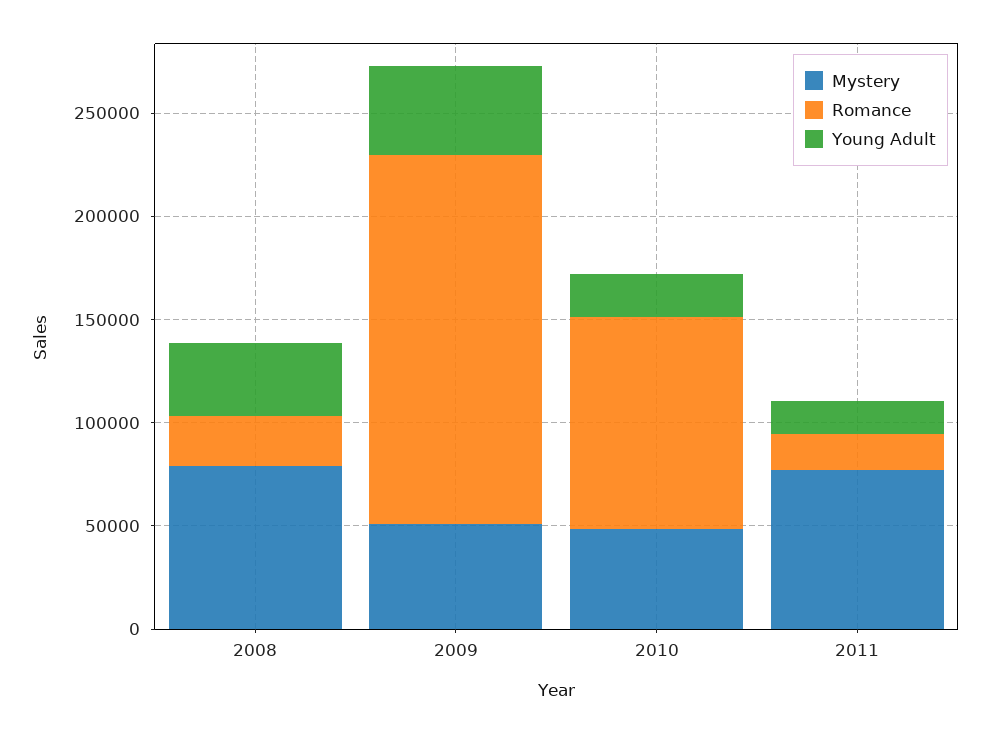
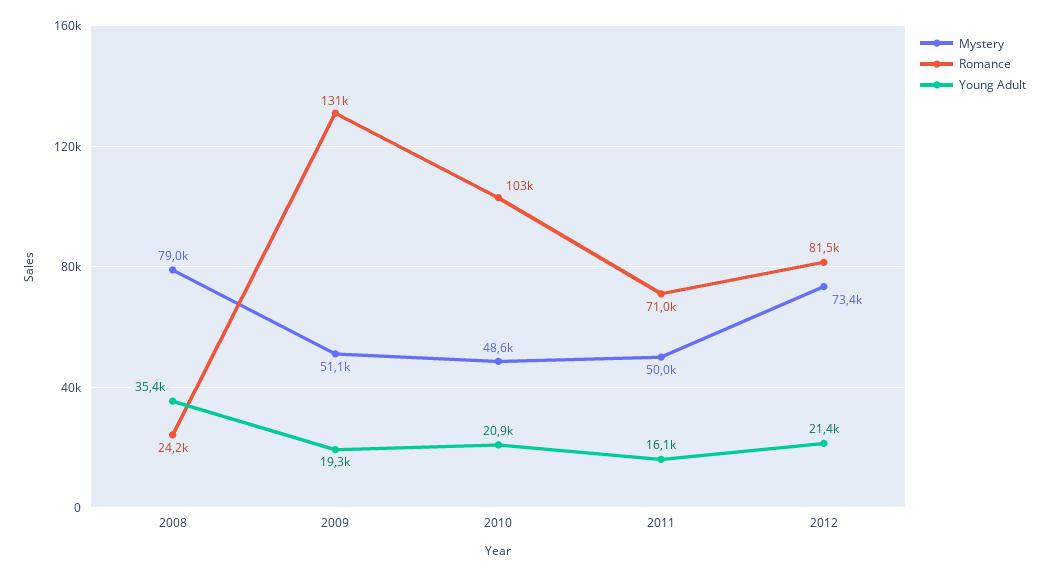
Romance, 2009: 180000 -> 131000
Young Adult, 2009: 40000 -> 19300
Mystery, 2011: 80000 -> 50000
Romance, 2011: 20000 -> 71000
Mystery, 2012: none -> 73400
Romance, 2012: none -> 81500
Young Adult, 2012: none -> 21400

